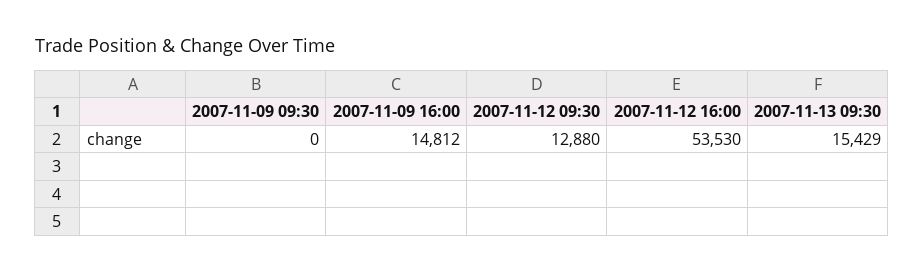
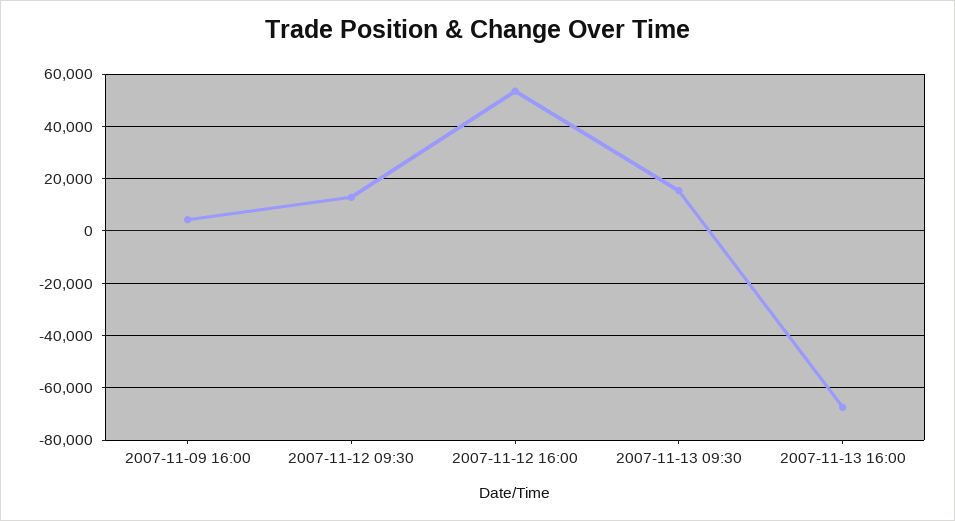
2007-11-09 09:30: 0 -> none
2007-11-09 16:00: 14812 -> 5000
2007-11-13 16:00: none -> -67500

